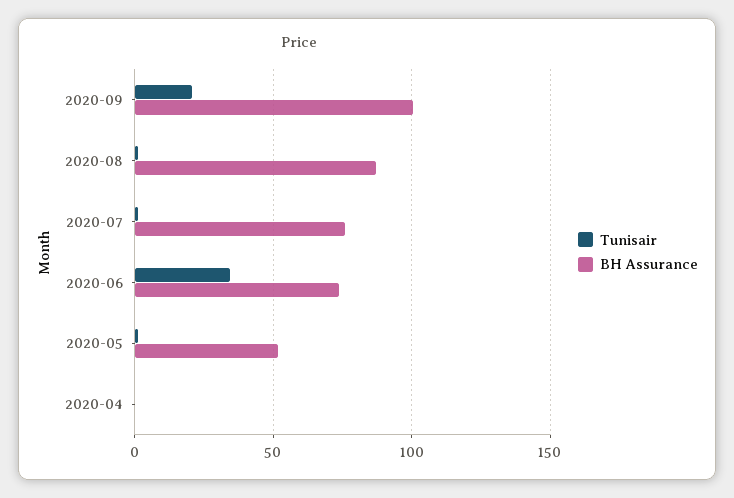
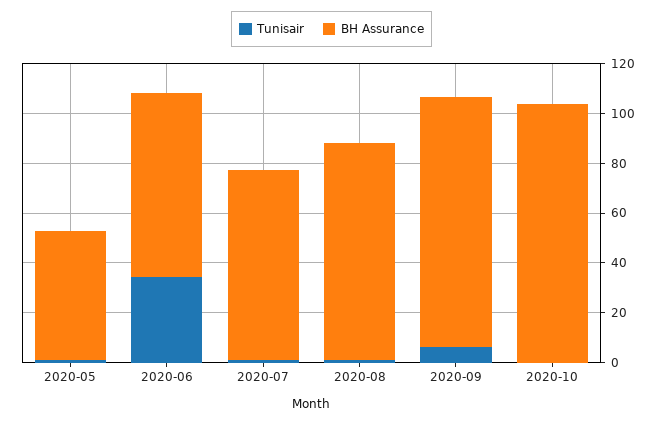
Tunisair, 2020-09: 20 -> 5
Tunisair, 2020-04: 0 -> none
BH Assurance, 2020-04: 0 -> none
Tunisair, 2020-10: none -> 0
BH Assurance, 2020-10: none -> 105

